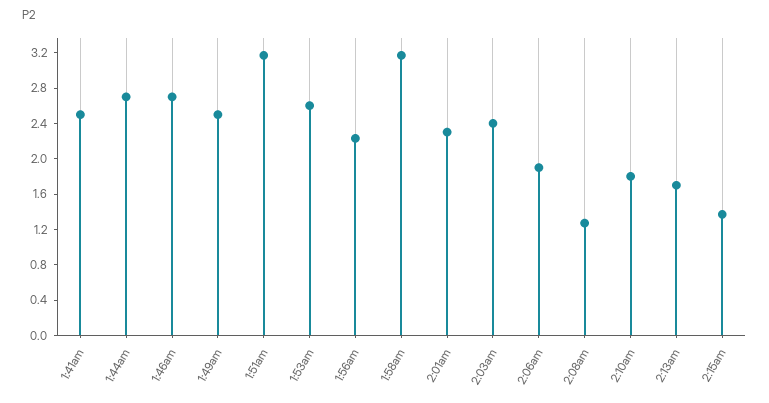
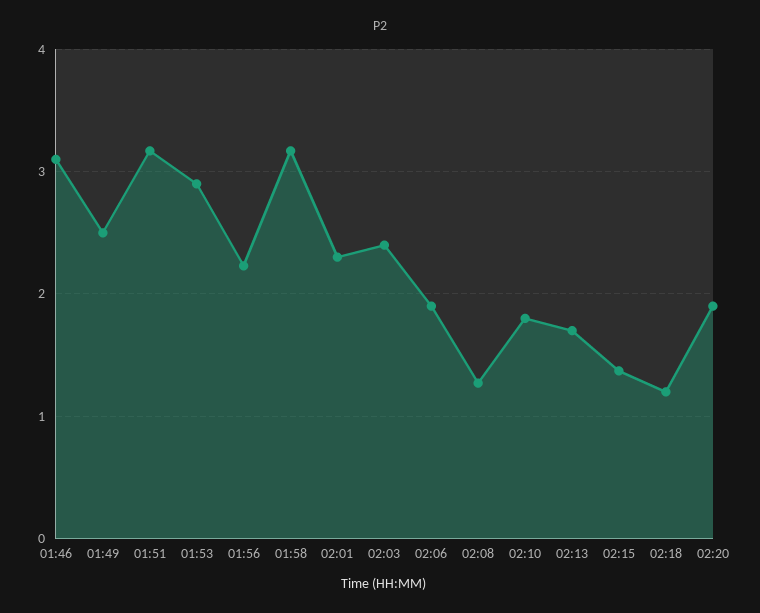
1:41am: 2.5 -> none
1:44am: 2.7 -> none
1:46am: 2.7 -> 3.1
1:53am: 2.6 -> 2.9
02:18: none -> 1.2
02:20: none -> 1.9

